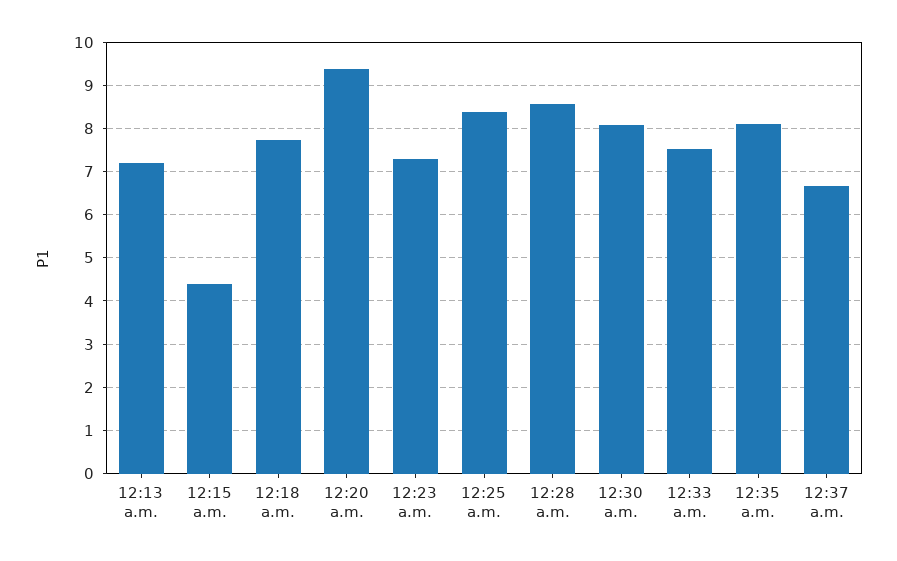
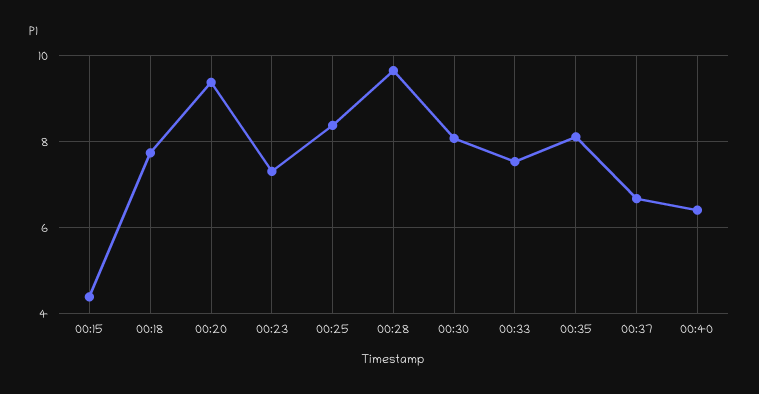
12:13 a.m.: 7.2 -> none
12:28 a.m.: 8.6 -> 9.6
00:40: none -> 6.4

